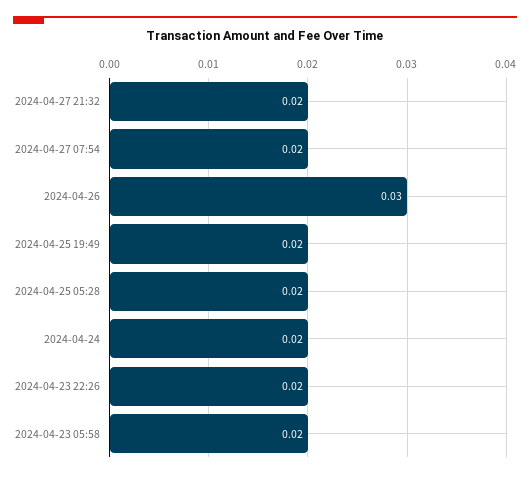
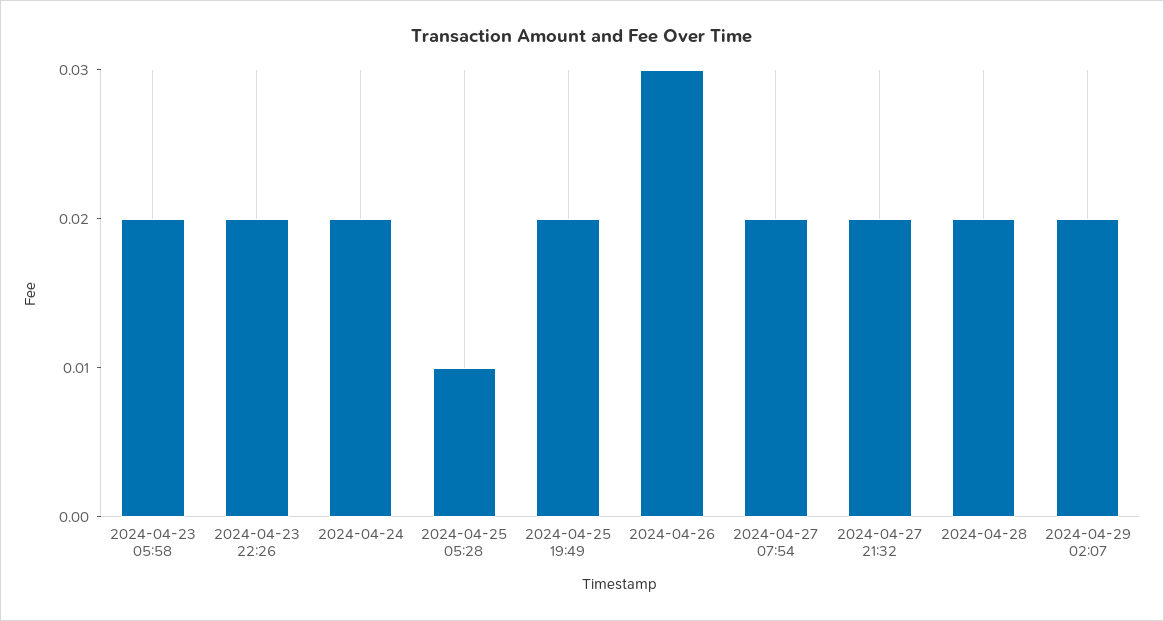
2024-04-25 05:28: 0.02 -> 0.01
2024-04-28: none -> 0.02
2024-04-29 02:07: none -> 0.02

